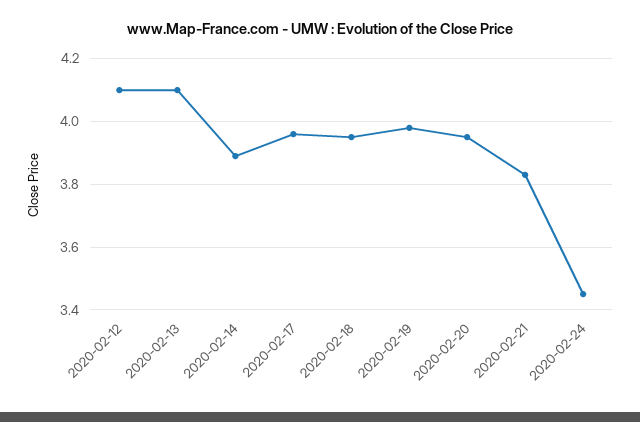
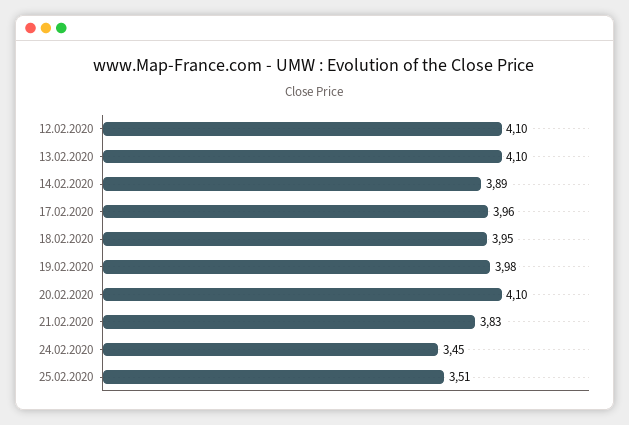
2020-02-20: 3.95 -> 4.1
25.02.2020: none -> 3.51

